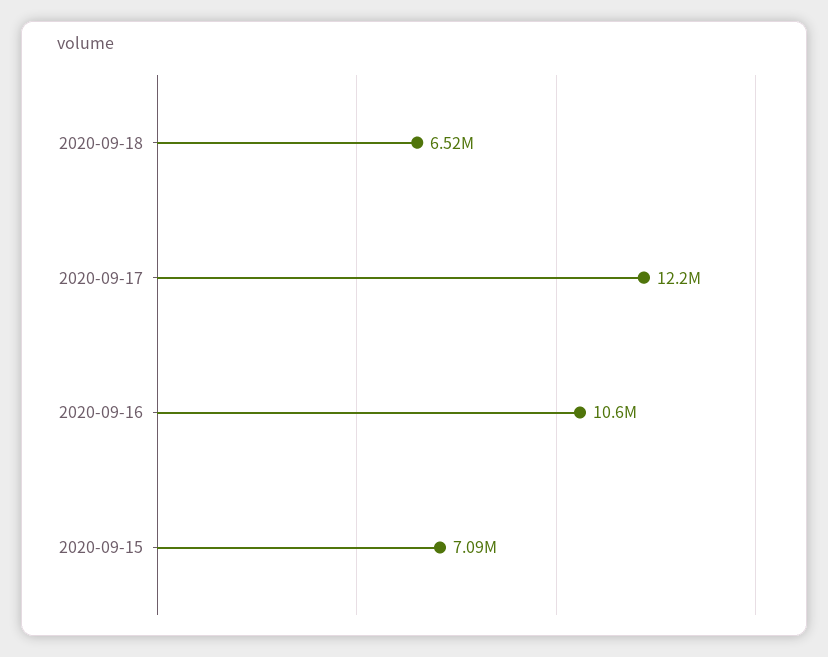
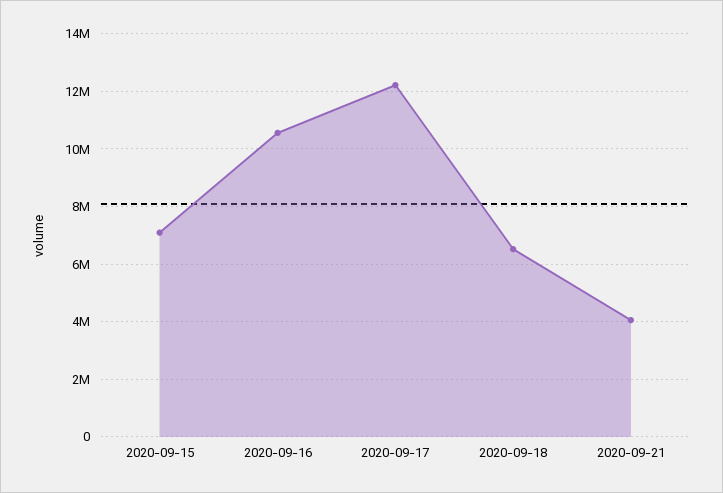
2020-09-21: none -> 4000000

